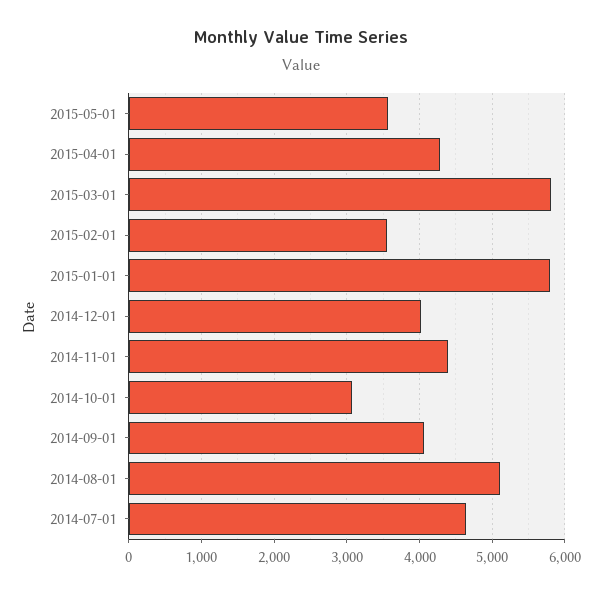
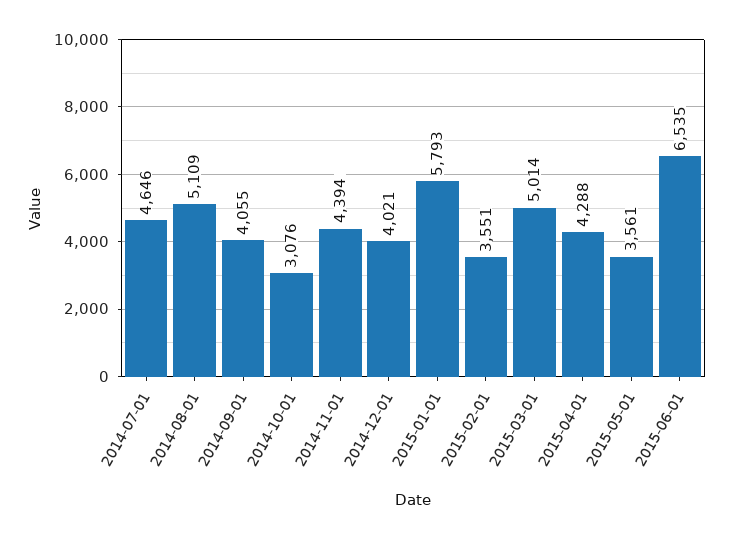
2015-03-01: 5800 -> 5014
2015-06-01: none -> 6535

